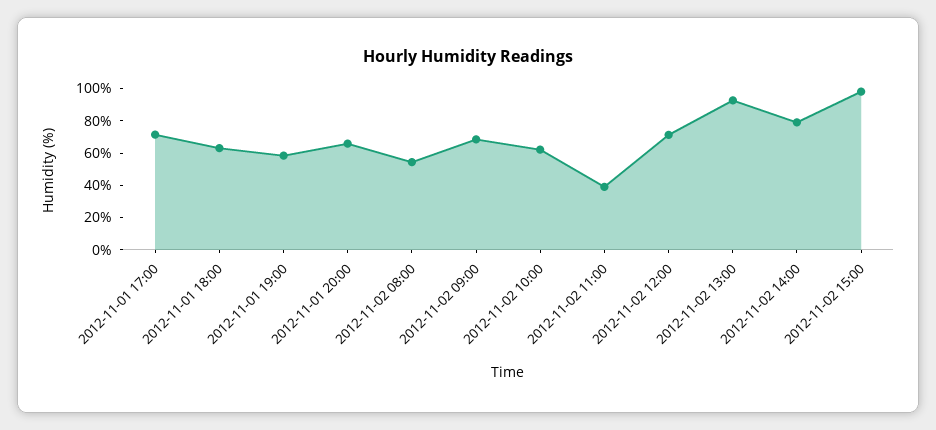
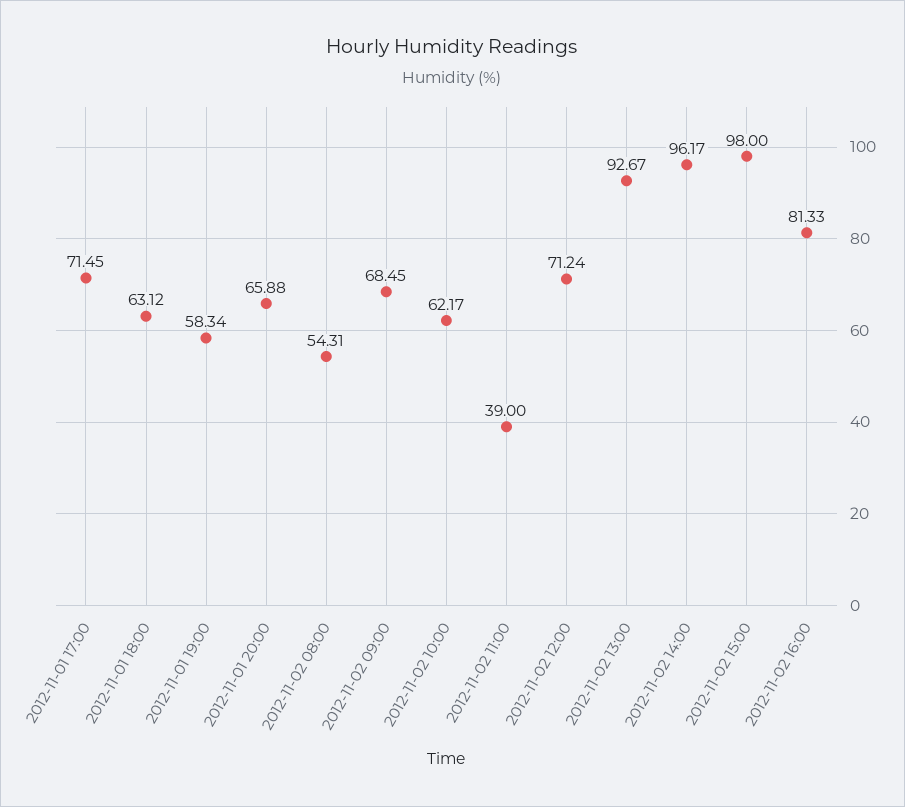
2012-11-02 14:00: 80 -> 96.17
2012-11-02 16:00: none -> 81.33

